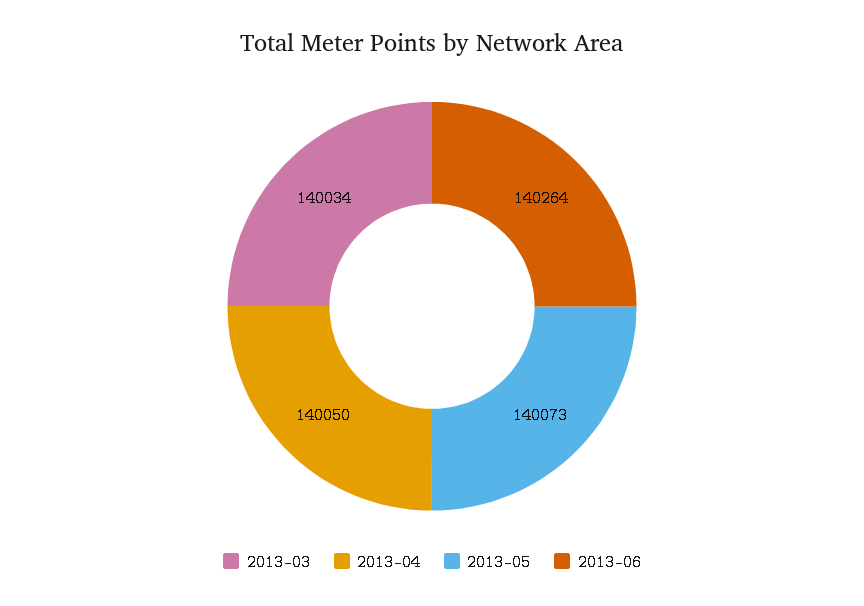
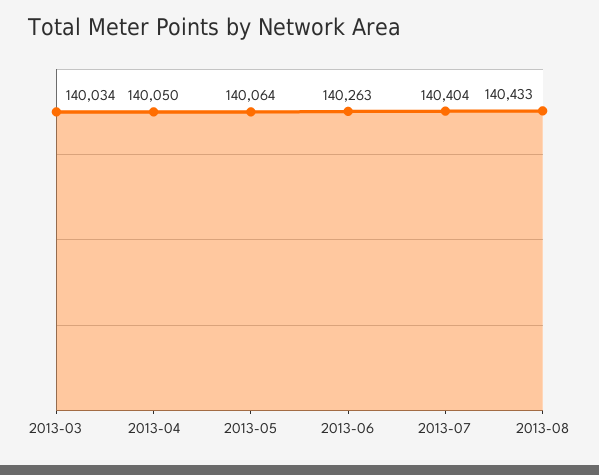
2013-05: 140073 -> 140064
2013-06: 140264 -> 140263
2013-07: none -> 140404
2013-08: none -> 140433

